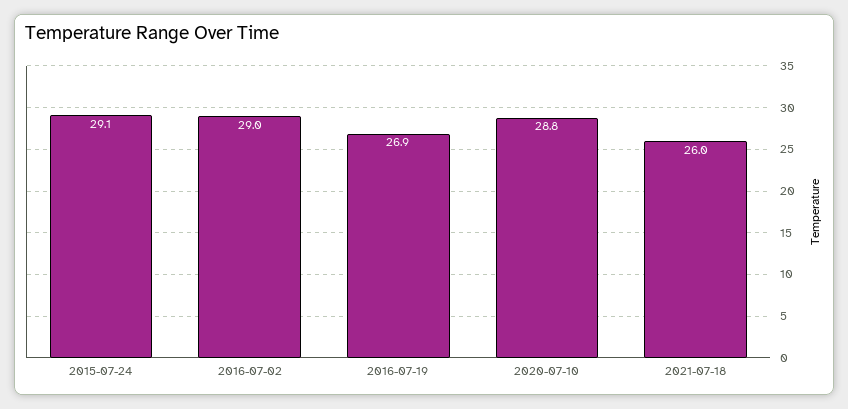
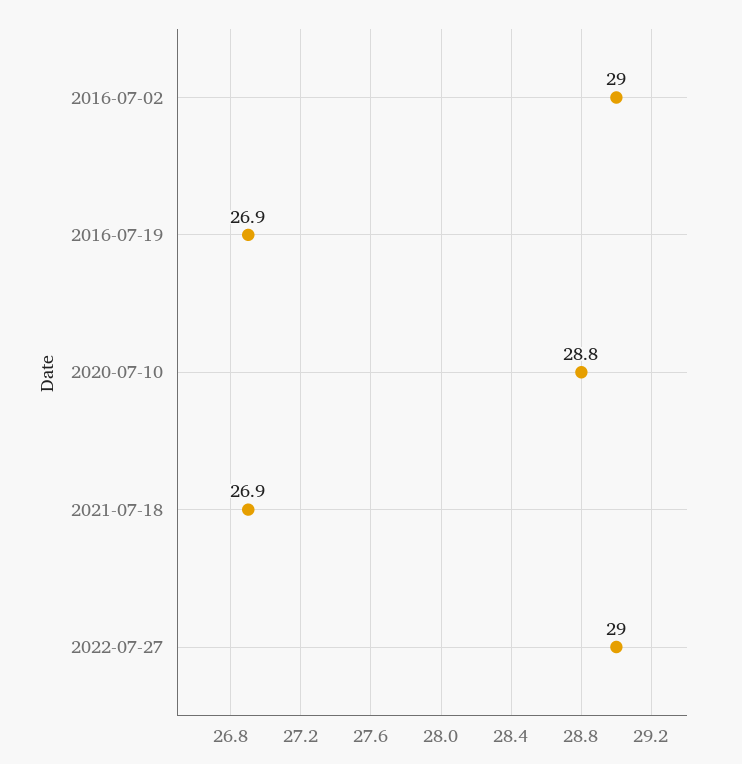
2015-07-24: 29.1 -> none
2021-07-18: 26 -> 26.9
2022-07-27: none -> 29

